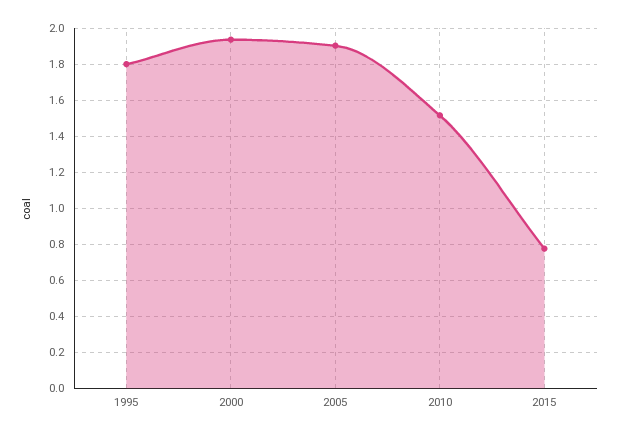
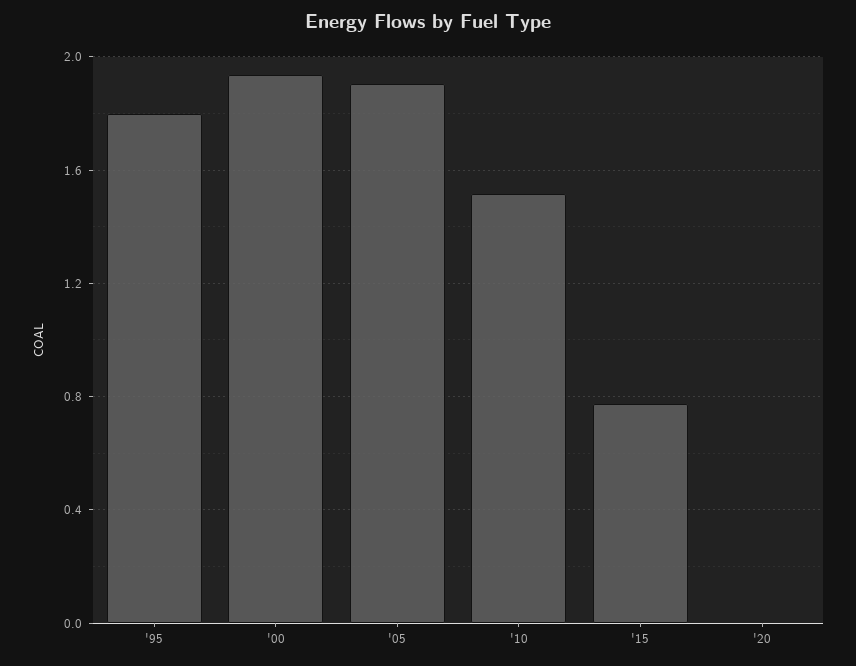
'20: none -> 0

